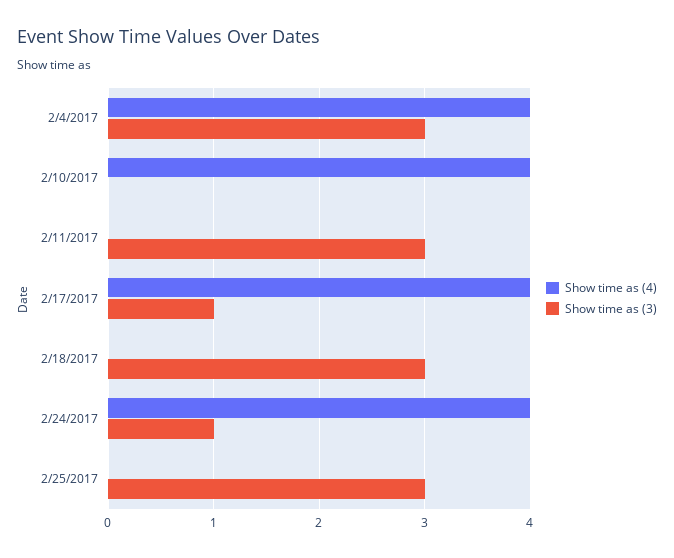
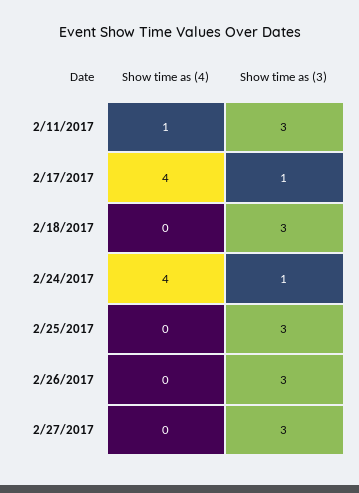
Show time as (4), 2/4/2017: 4 -> none
Show time as (3), 2/4/2017: 3 -> none
Show time as (4), 2/10/2017: 4 -> none
Show time as (3), 2/10/2017: 0 -> none
Show time as (4), 2/11/2017: 0 -> 1
Show time as (4), 2/26/2017: none -> 0
Show time as (3), 2/26/2017: none -> 3
Show time as (4), 2/27/2017: none -> 0
Show time as (3), 2/27/2017: none -> 3

